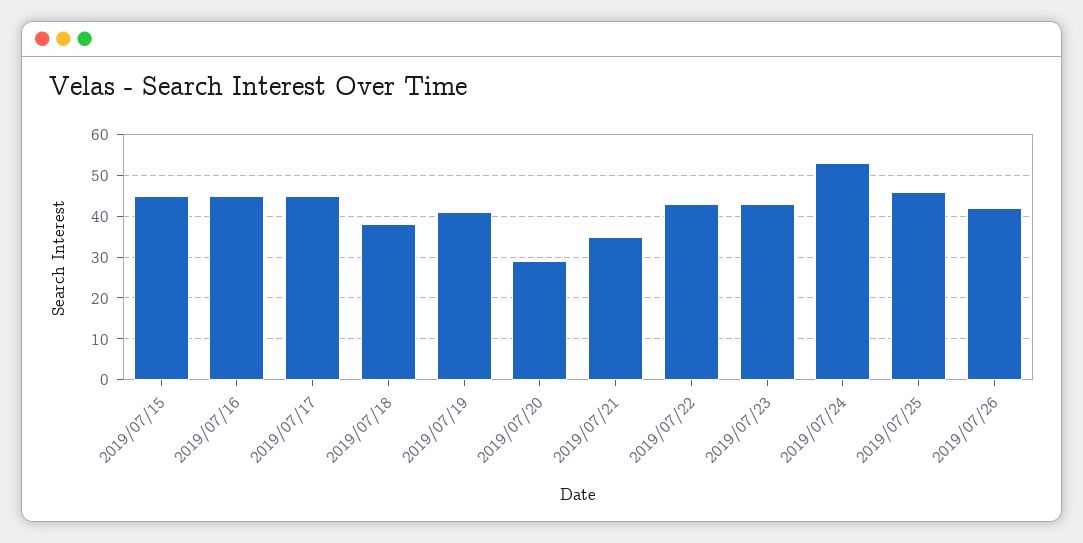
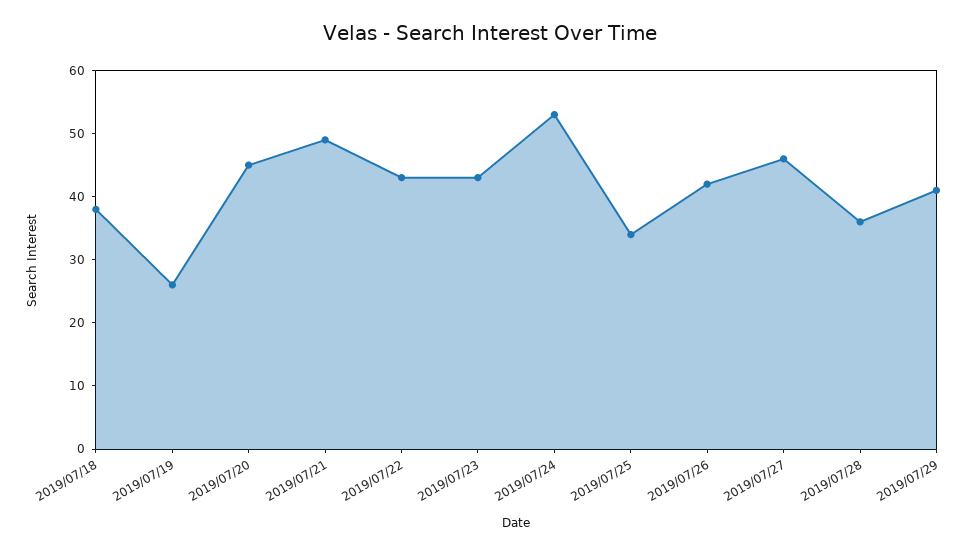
2019/07/15: 45 -> none
2019/07/16: 45 -> none
2019/07/17: 45 -> none
2019/07/19: 40 -> 25
2019/07/20: 30 -> 45
2019/07/21: 35 -> 50
2019/07/25: 45 -> 35
2019/07/27: none -> 45
2019/07/28: none -> 35
2019/07/29: none -> 40

